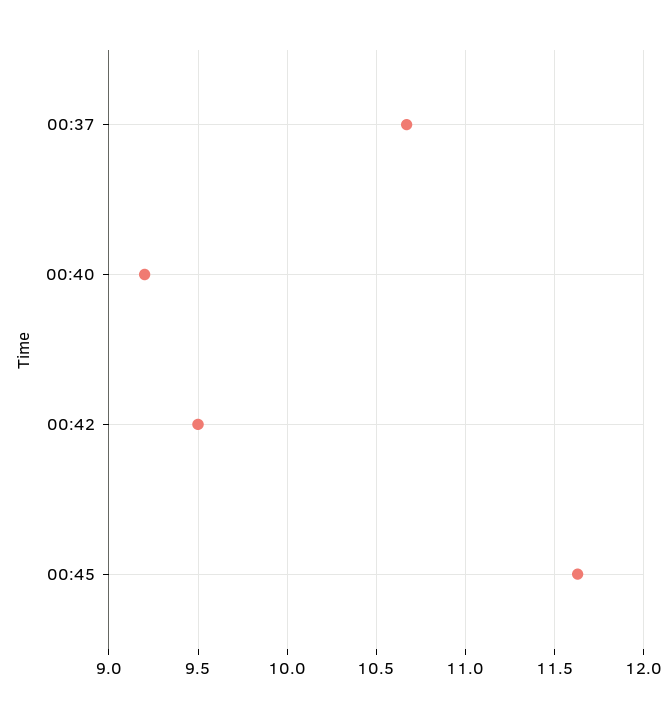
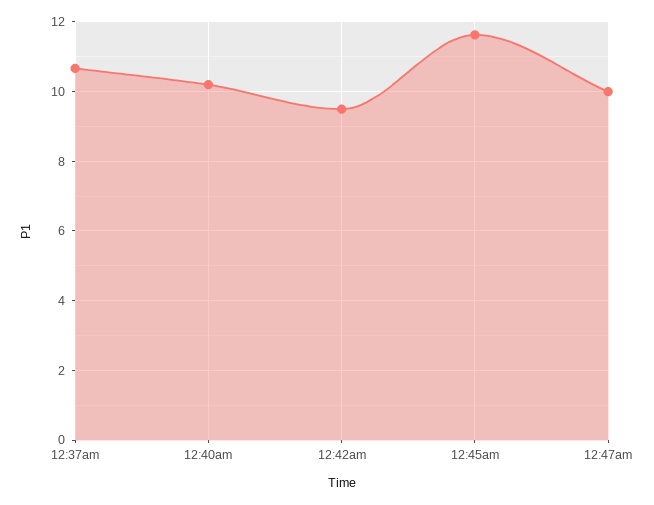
00:40: 9.2 -> 10.2
12:47am: none -> 10

